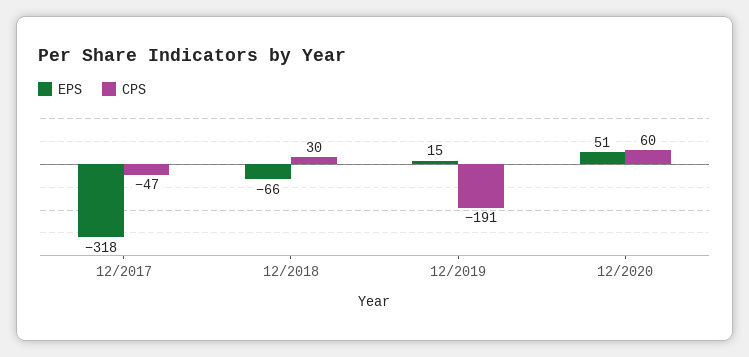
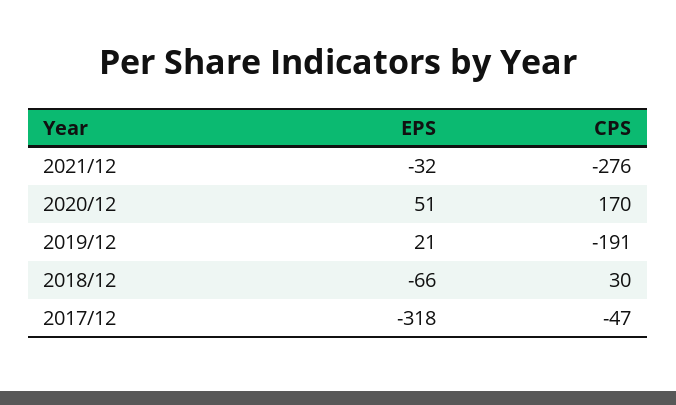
EPS, 12/2019: 15 -> 21
CPS, 12/2020: 60 -> 170
EPS, 2021/12: none -> -32
CPS, 2021/12: none -> -276

